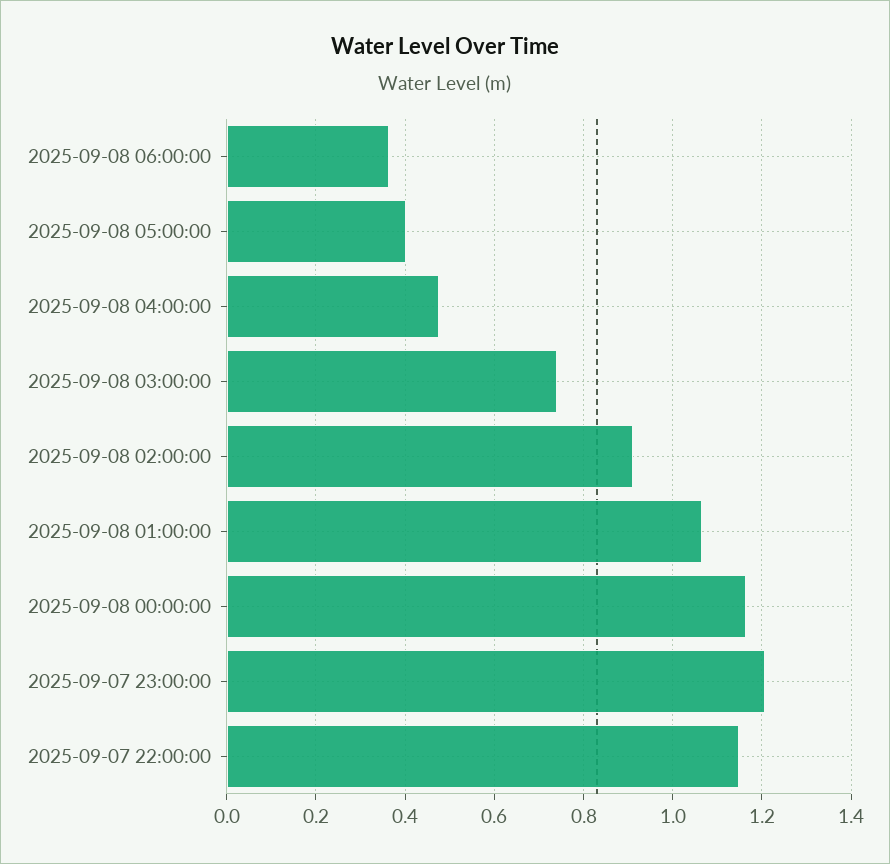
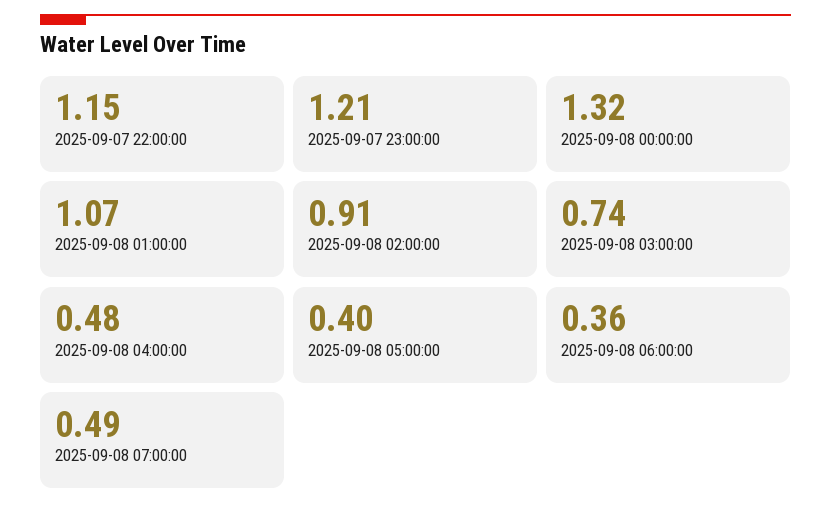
2025-09-08 00:00:00: 1.16 -> 1.32
2025-09-08 07:00:00: none -> 0.49

